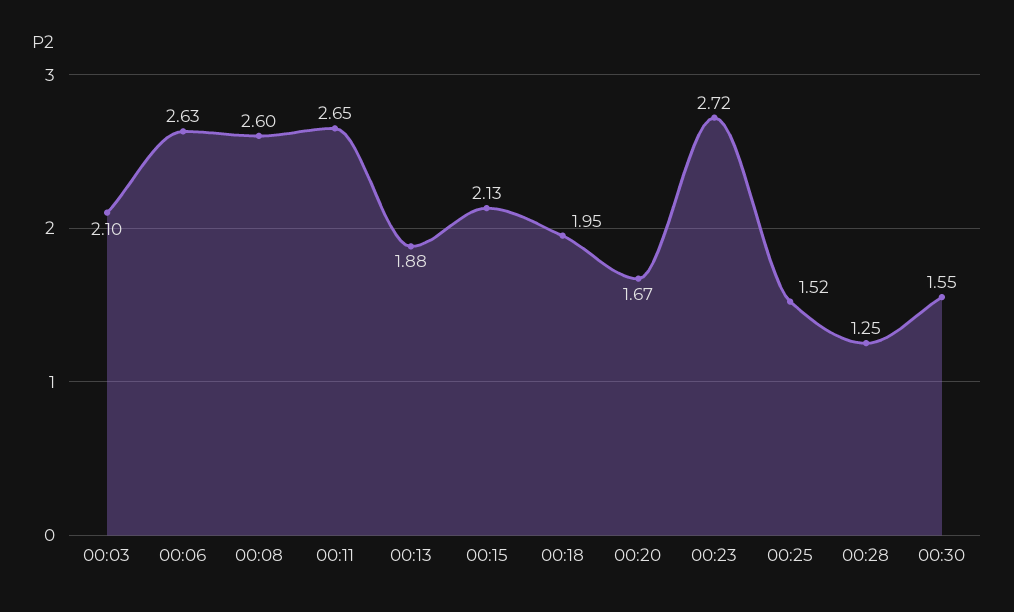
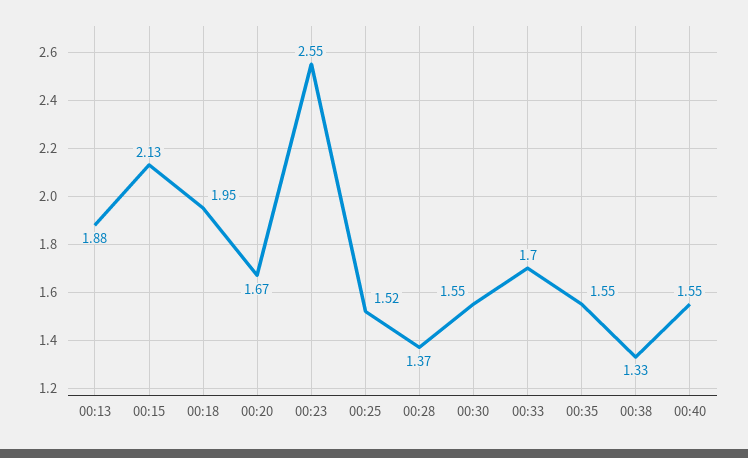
00:03: 2.1 -> none
00:06: 2.63 -> none
00:08: 2.6 -> none
00:11: 2.65 -> none
00:23: 2.72 -> 2.55
00:28: 1.25 -> 1.37
00:33: none -> 1.7
00:35: none -> 1.55
00:38: none -> 1.33
00:40: none -> 1.55

